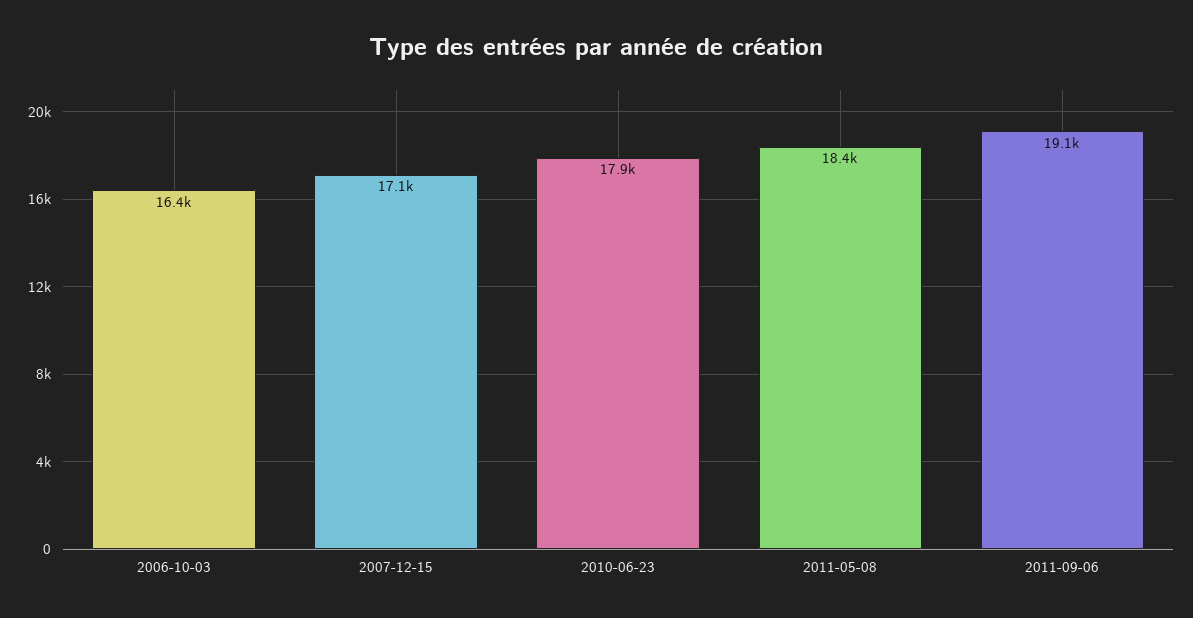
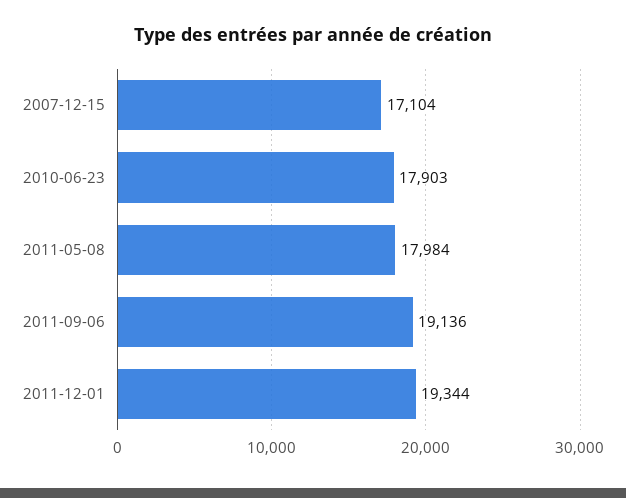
2006-10-03: 16400 -> none
2011-05-08: 18400 -> 17984
2011-12-01: none -> 19344

